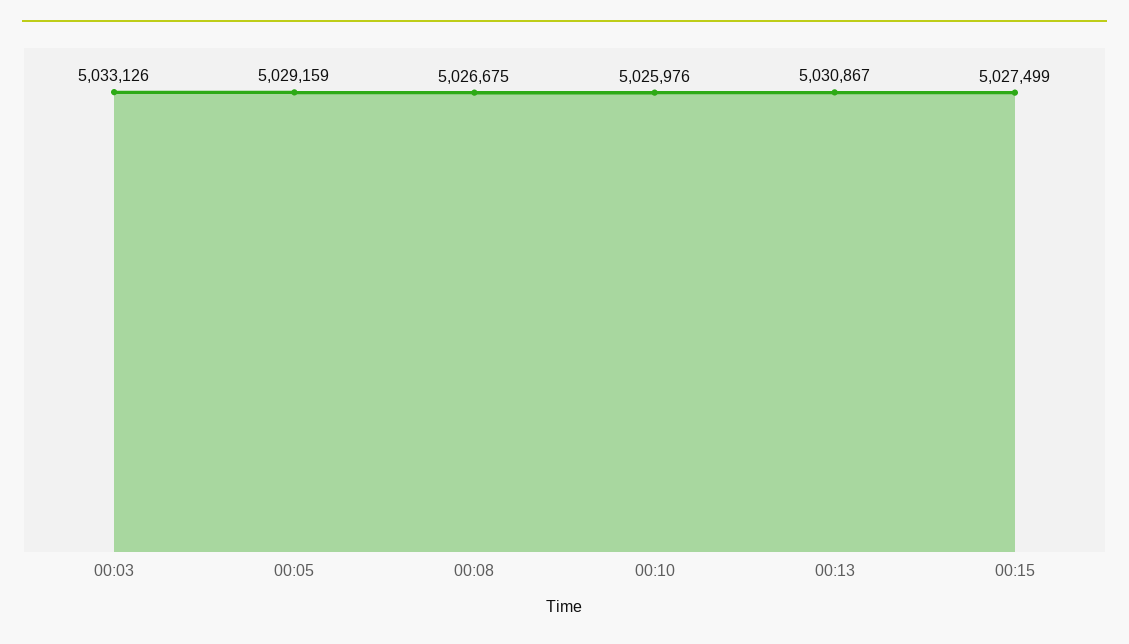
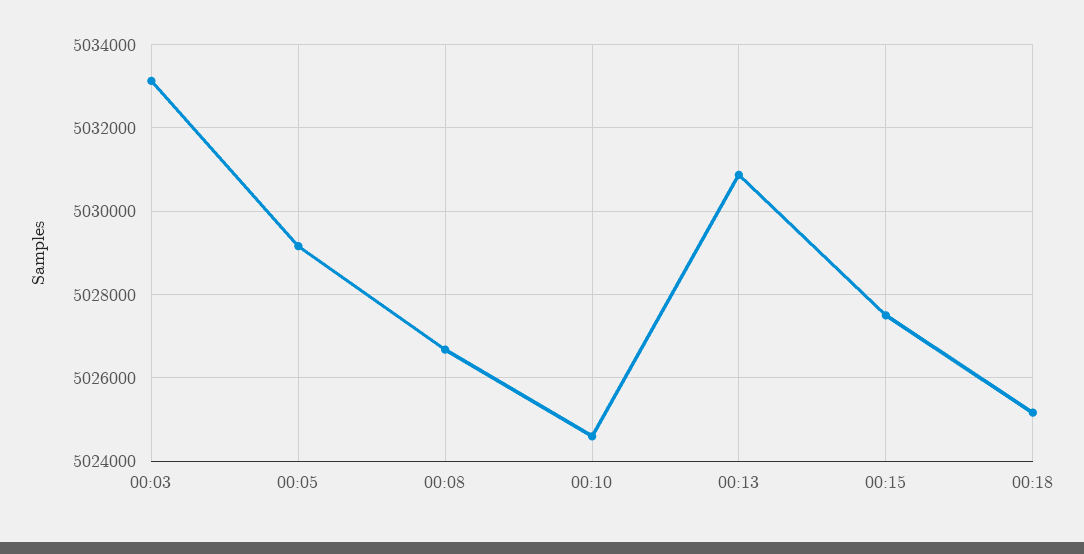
00:10: 5025976 -> 5024600
00:18: none -> 5025200

